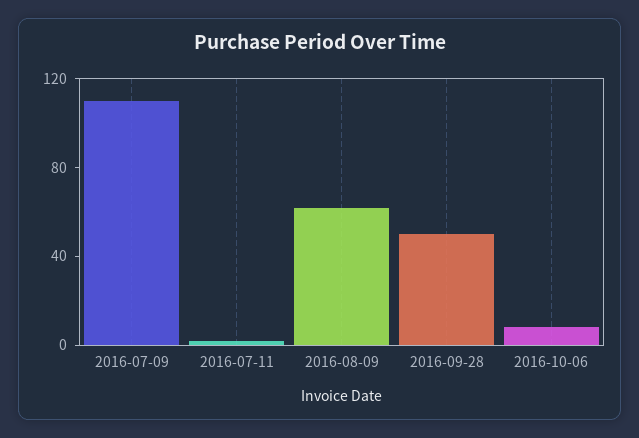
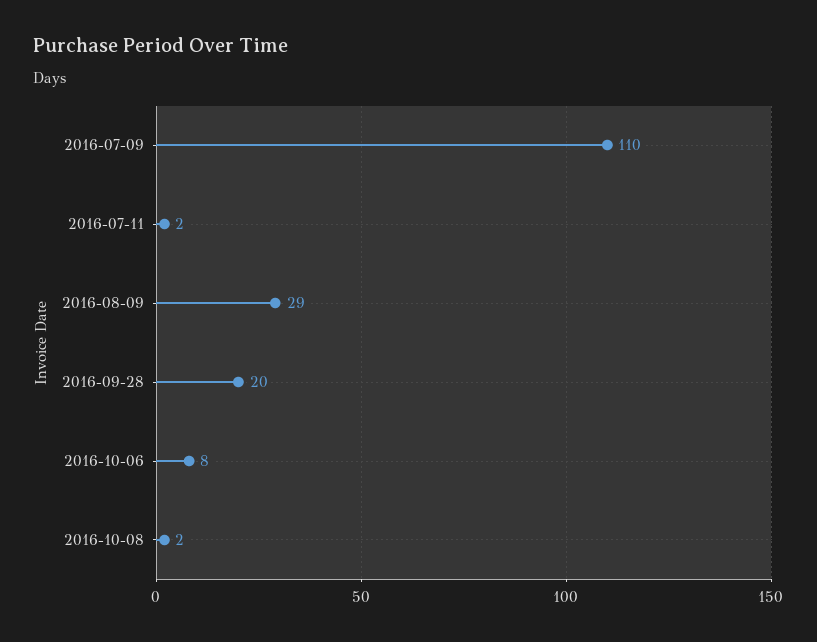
2016-08-09: 60 -> 29
2016-09-28: 50 -> 20
2016-10-08: none -> 2

